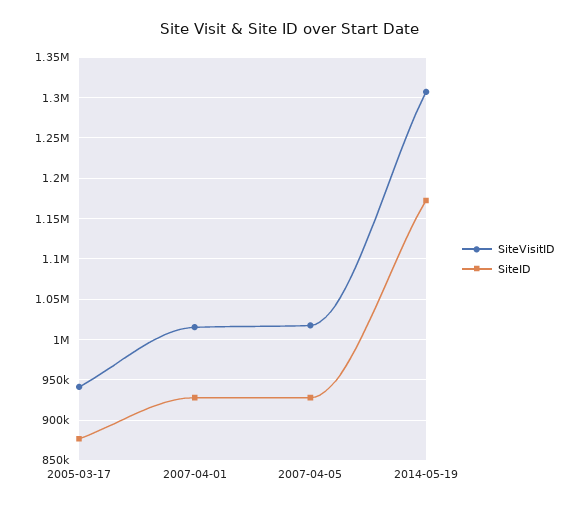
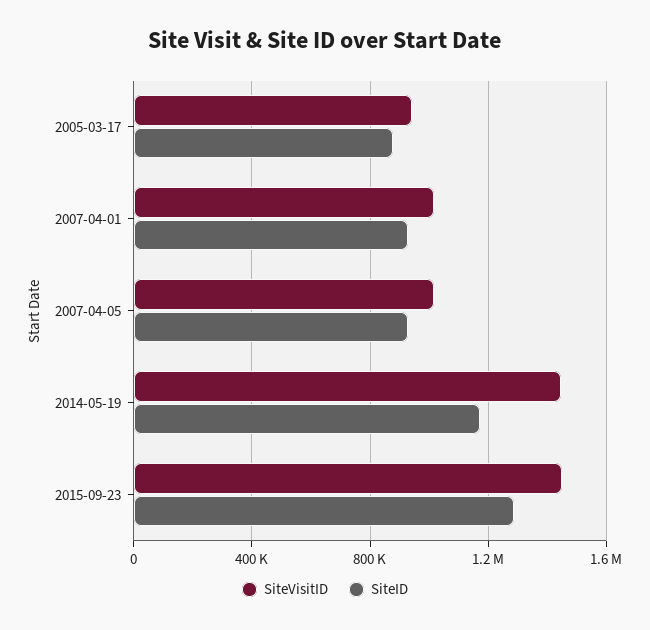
SiteVisitID, 2014-05-19: 1310000 -> 1450000
SiteVisitID, 2015-09-23: none -> 1450000
SiteID, 2015-09-23: none -> 1300000

